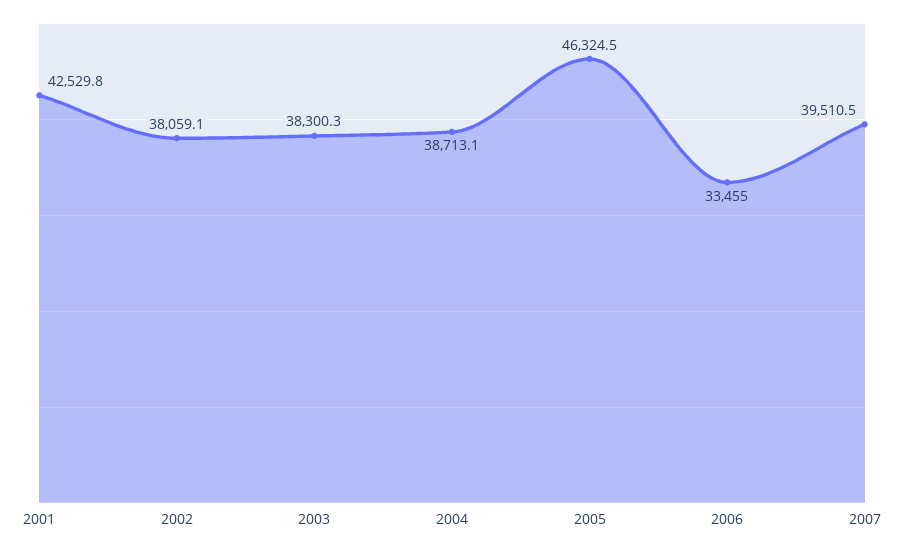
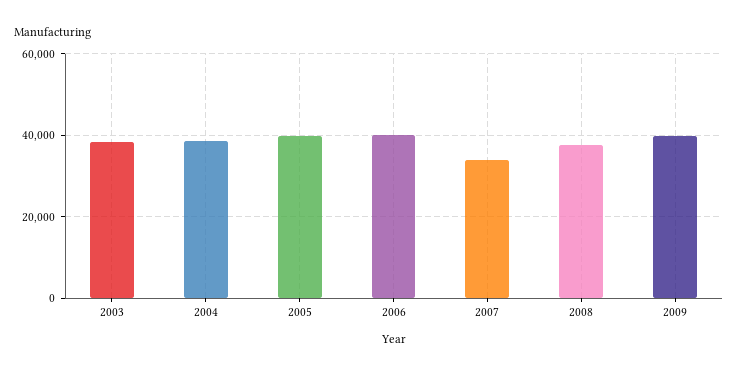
2001: 42529.8 -> none
2002: 38059.1 -> none
2005: 46324.5 -> 40000
2006: 33455 -> 40000
2007: 39510.5 -> 34000
2008: none -> 38000
2009: none -> 40000

